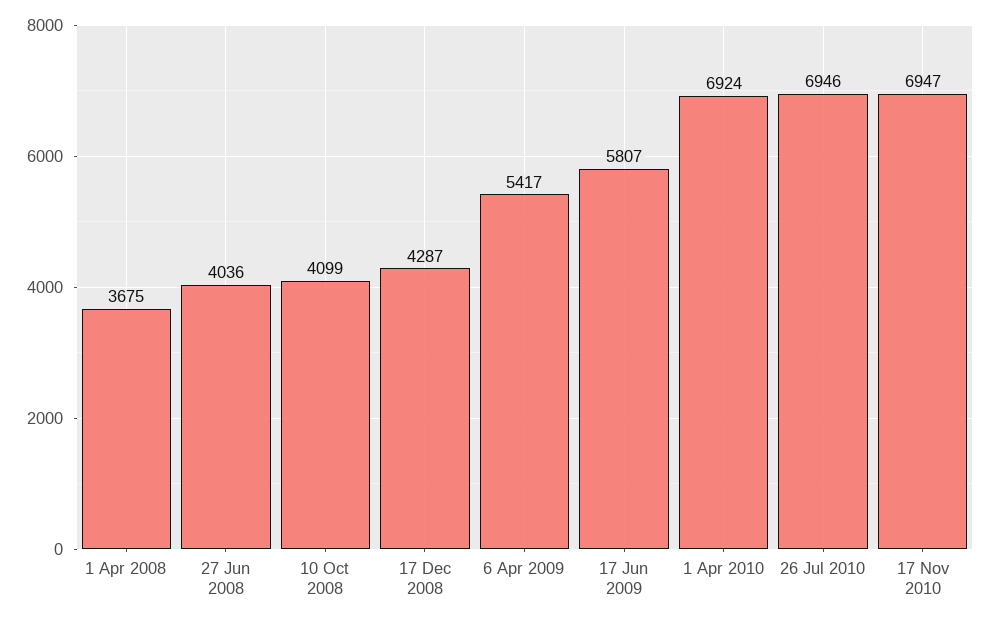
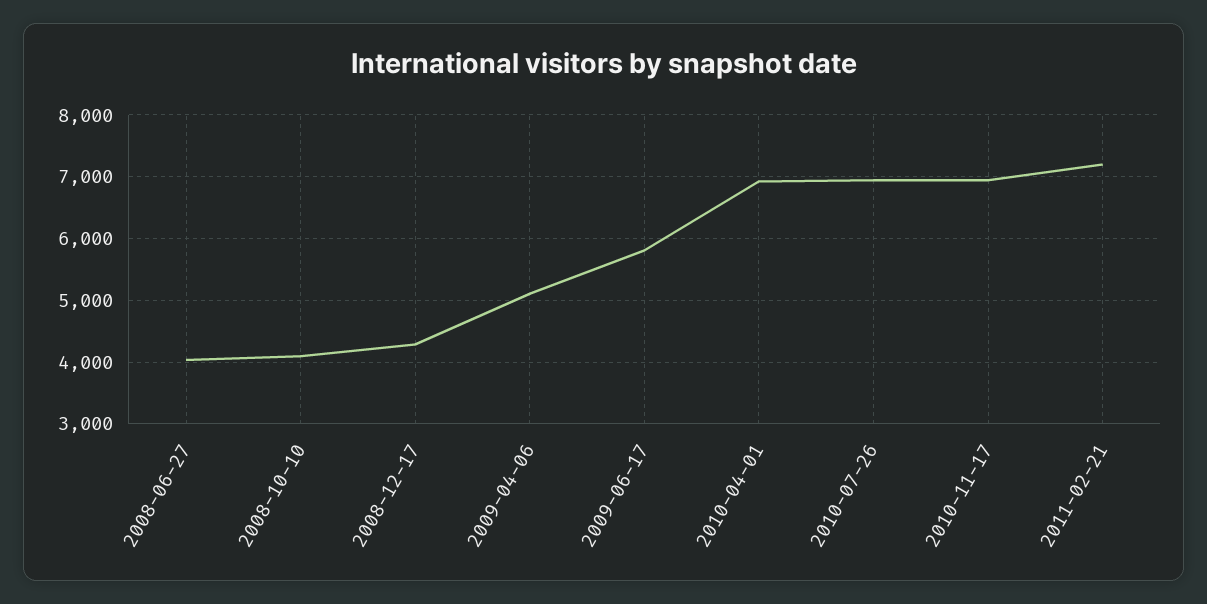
1 Apr 2008: 3675 -> none
6 Apr 2009: 5417 -> 5100
2011-02-21: none -> 7200

